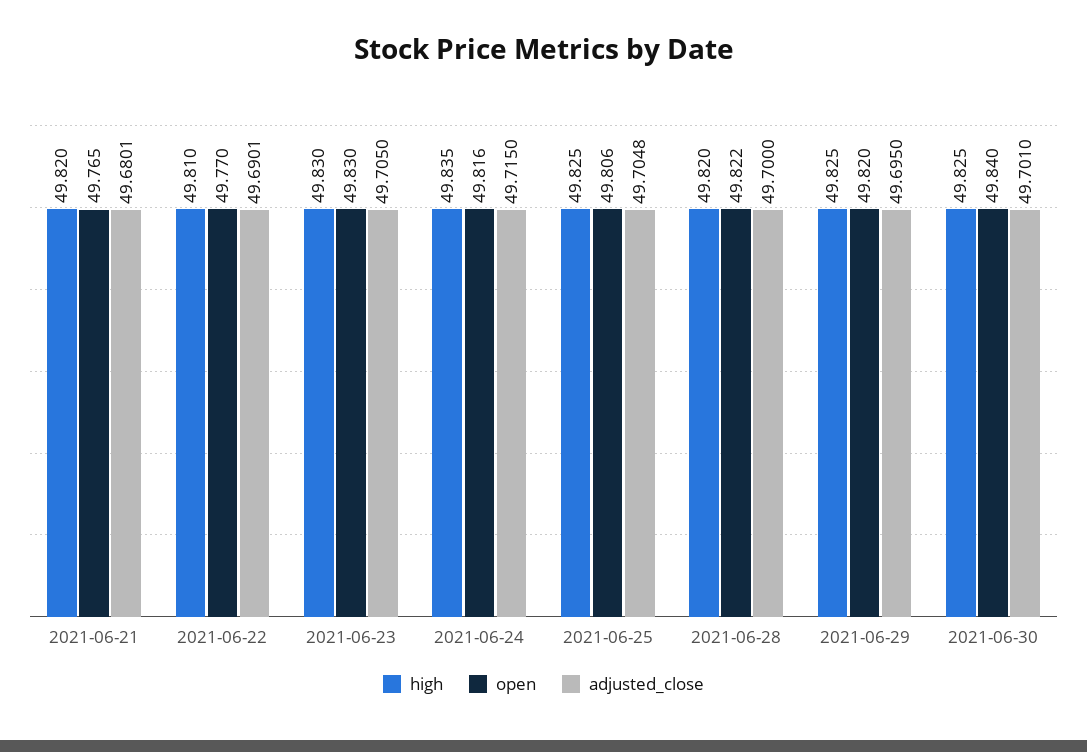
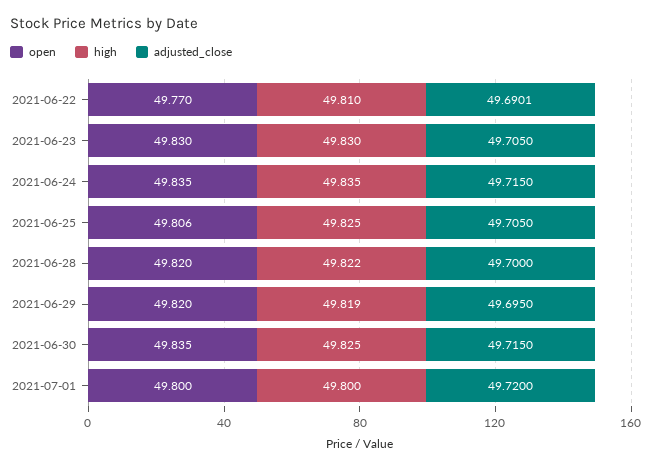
high, 2021-06-21: 49.82 -> none
open, 2021-06-21: 49.765 -> none
adjusted_close, 2021-06-21: 49.6801 -> none
open, 2021-06-24: 49.816 -> 49.835
adjusted_close, 2021-06-25: 49.7048 -> 49.705
high, 2021-06-28: 49.82 -> 49.822
open, 2021-06-28: 49.822 -> 49.82
high, 2021-06-29: 49.825 -> 49.819
open, 2021-06-30: 49.84 -> 49.835
adjusted_close, 2021-06-30: 49.701 -> 49.715
open, 2021-07-01: none -> 49.8
high, 2021-07-01: none -> 49.8
adjusted_close, 2021-07-01: none -> 49.72

